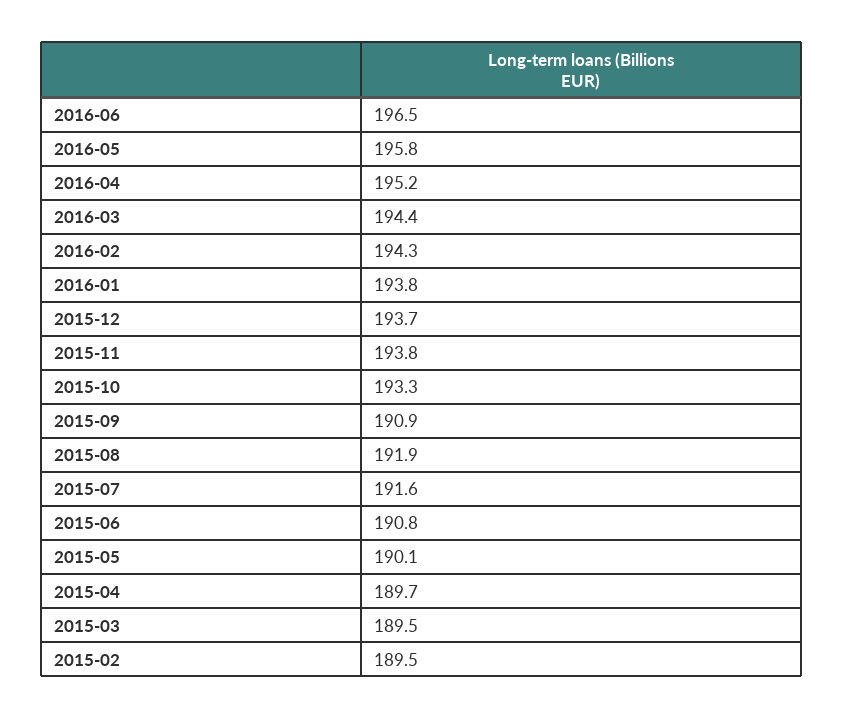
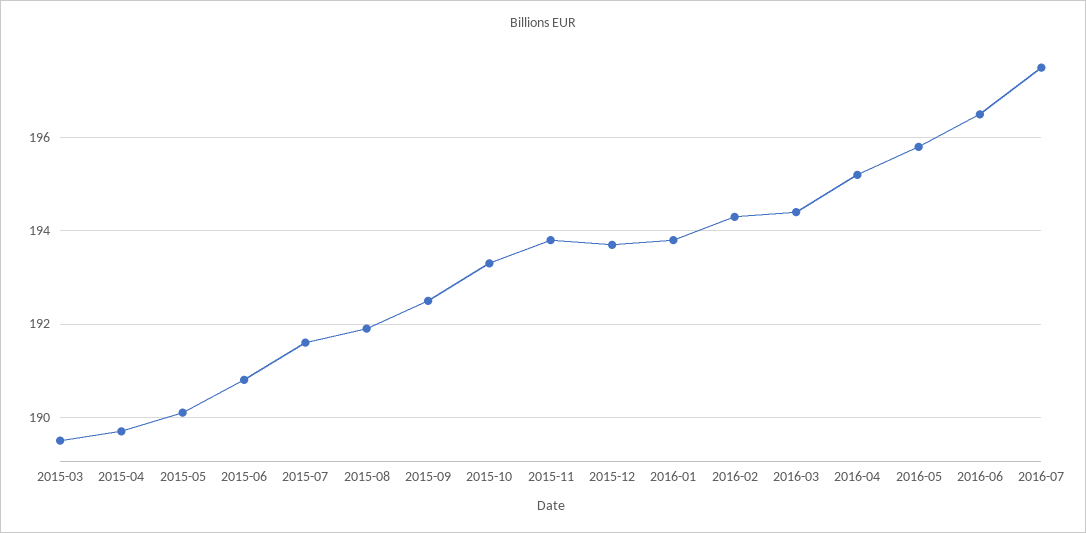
2015-09: 190.9 -> 192.5
2015-02: 189.5 -> none
2016-07: none -> 197.5

